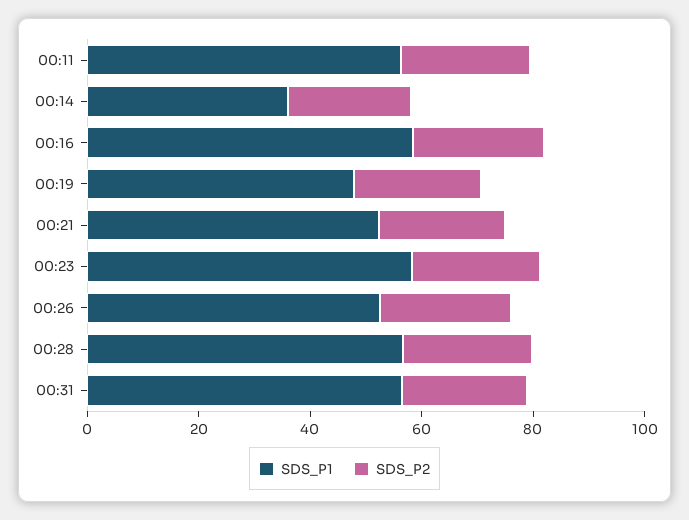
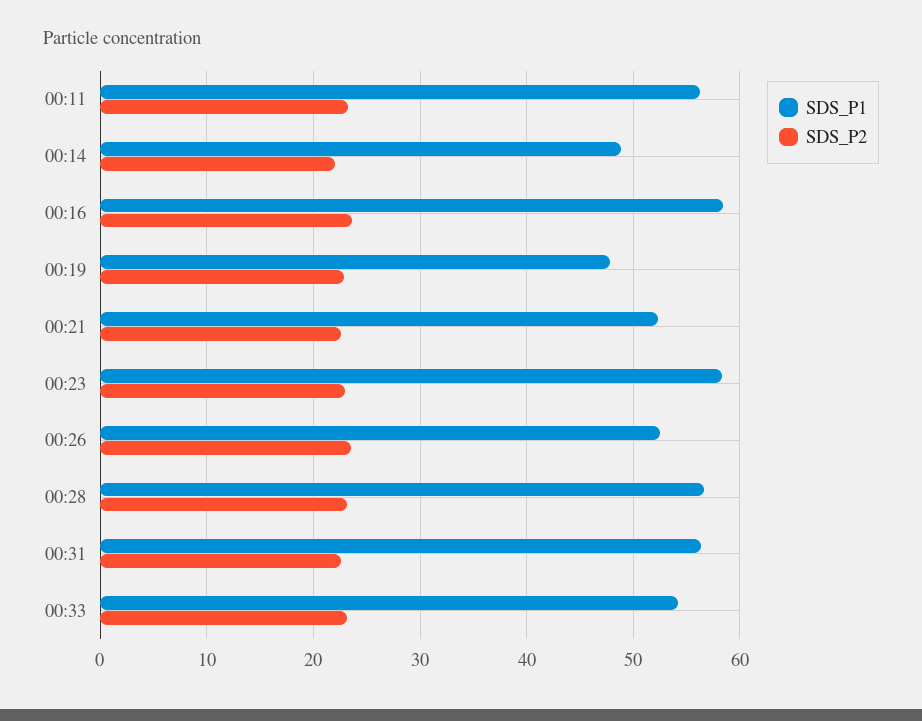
SDS_P1, 00:14: 35 -> 49
SDS_P1, 00:33: none -> 54
SDS_P2, 00:33: none -> 23

